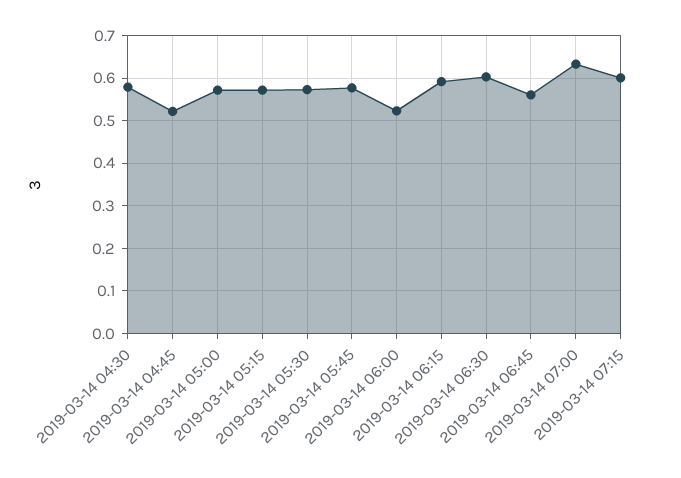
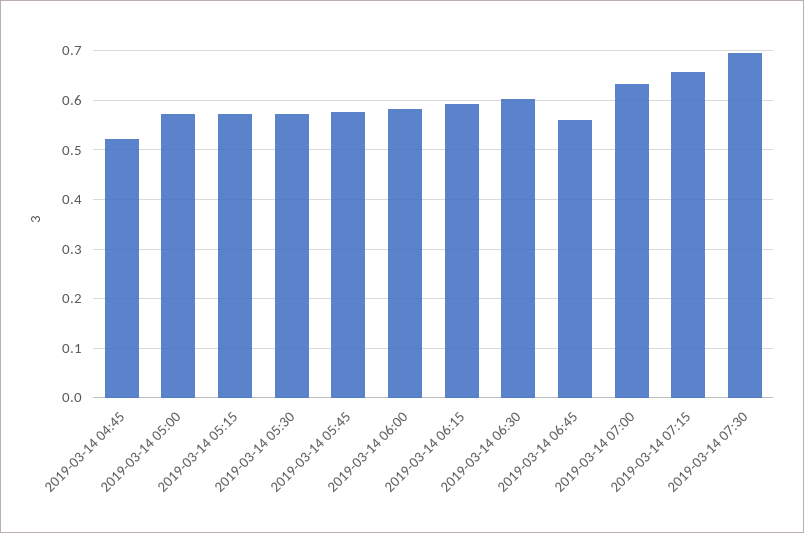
2019-03-14 04:30: 0.58 -> none
2019-03-14 06:00: 0.52 -> 0.58
2019-03-14 07:15: 0.6 -> 0.66
2019-03-14 07:30: none -> 0.7

